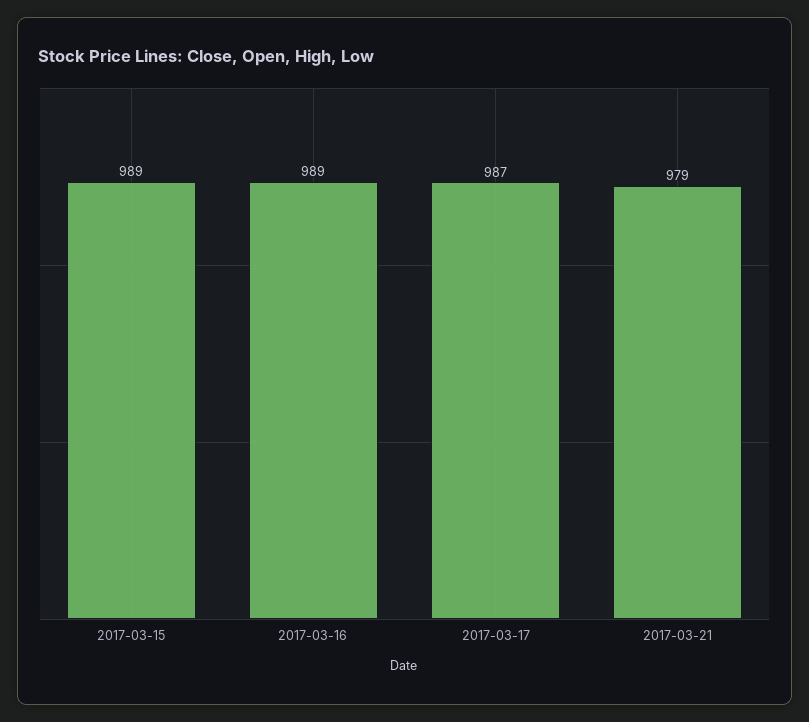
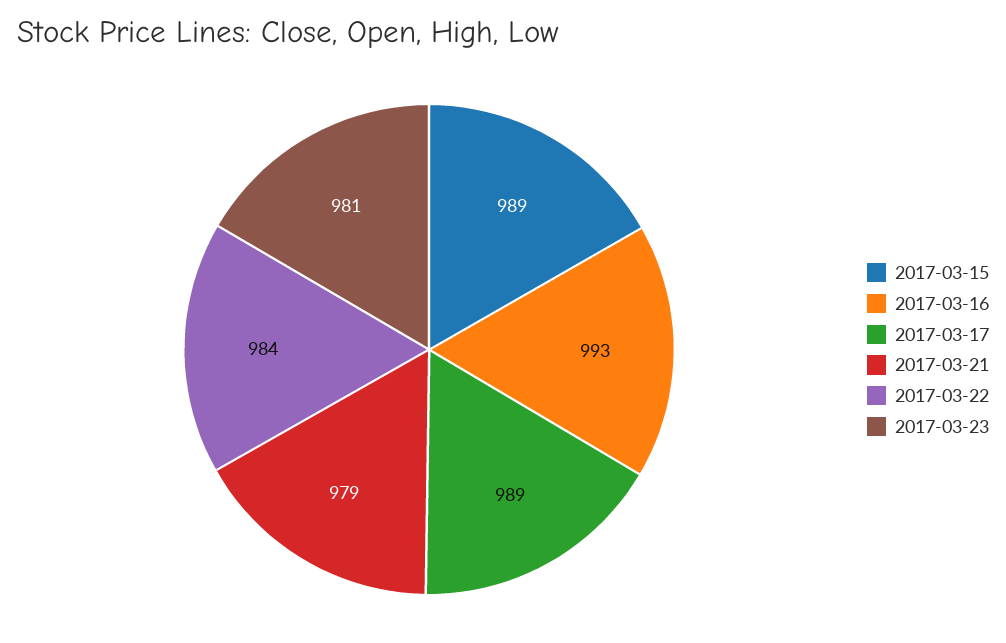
2017-03-16: 989 -> 993
2017-03-17: 987 -> 989
2017-03-22: none -> 984
2017-03-23: none -> 981

